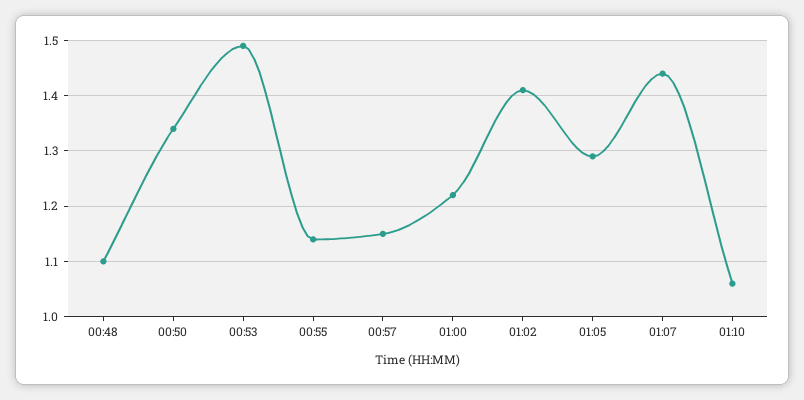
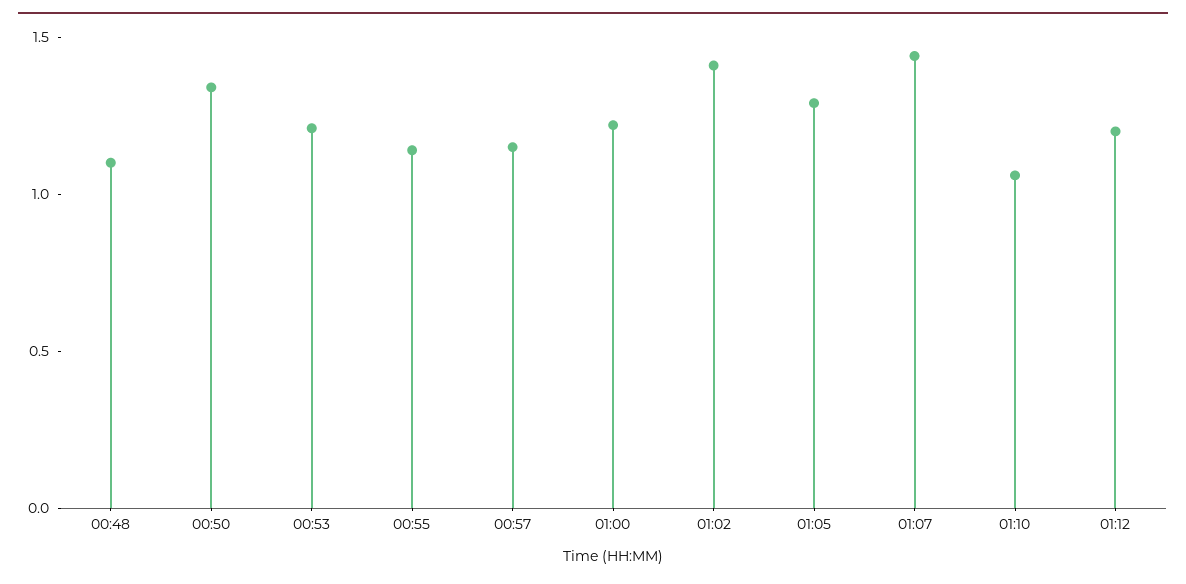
00:53: 1.5 -> 1.2
01:12: none -> 1.2

